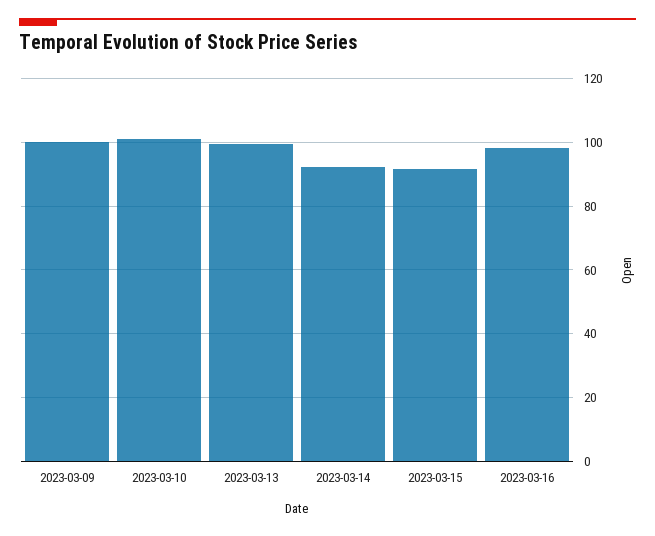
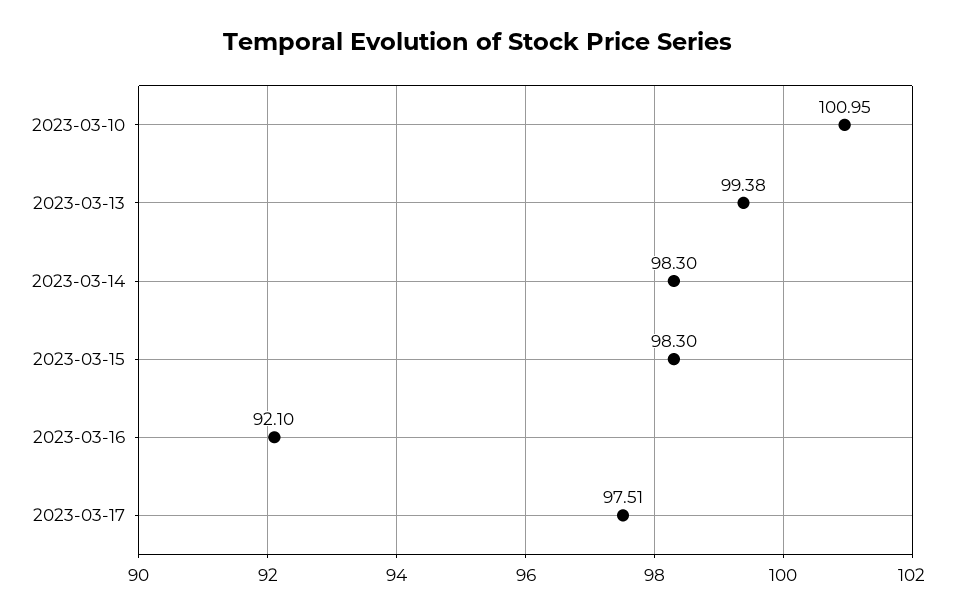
2023-03-09: 100 -> none
2023-03-14: 92 -> 98.3
2023-03-15: 92 -> 98.3
2023-03-16: 98 -> 92.1
2023-03-17: none -> 97.51

